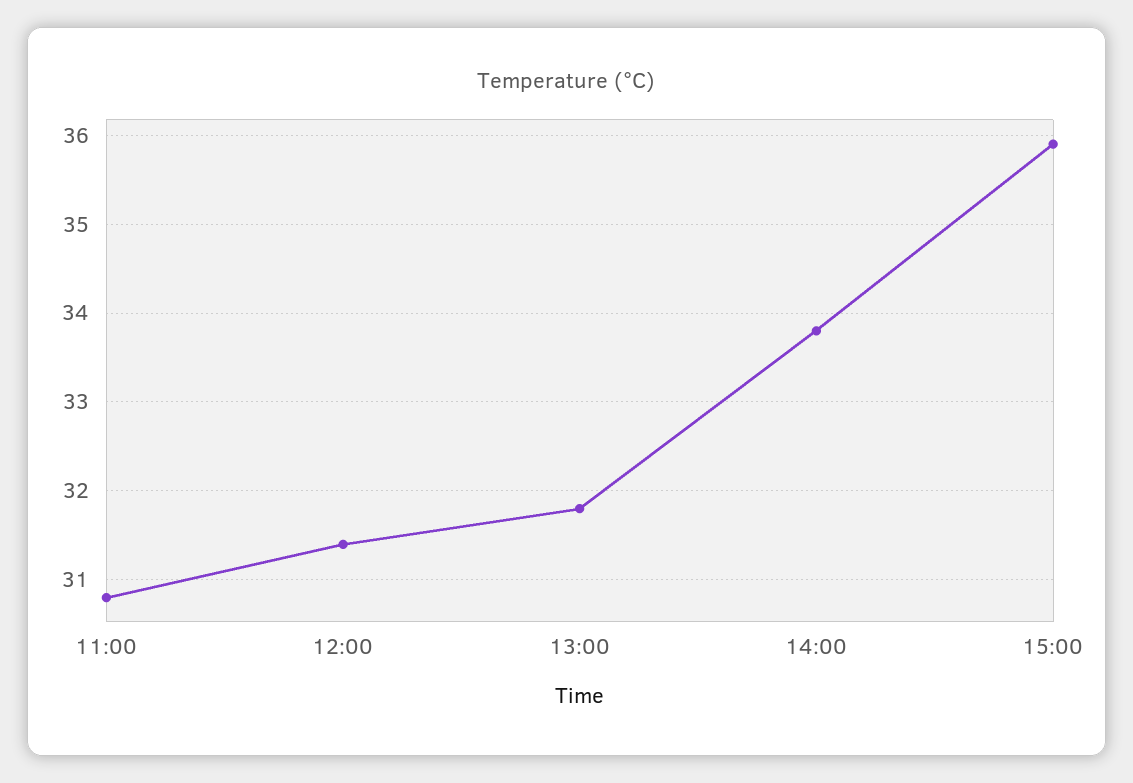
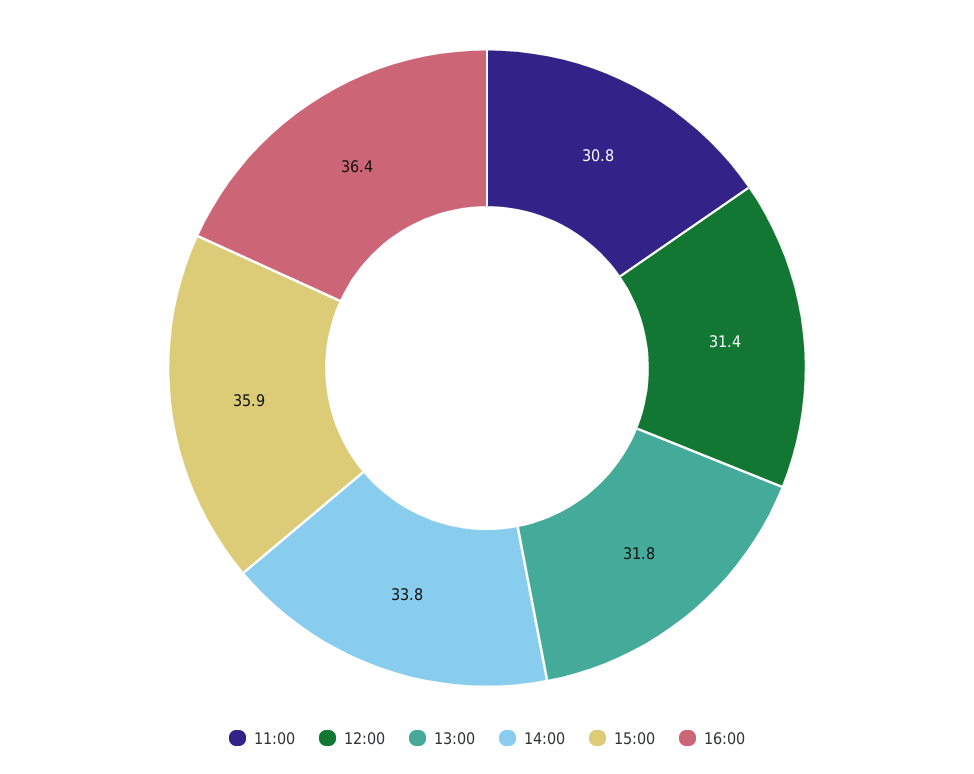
16:00: none -> 36.4

